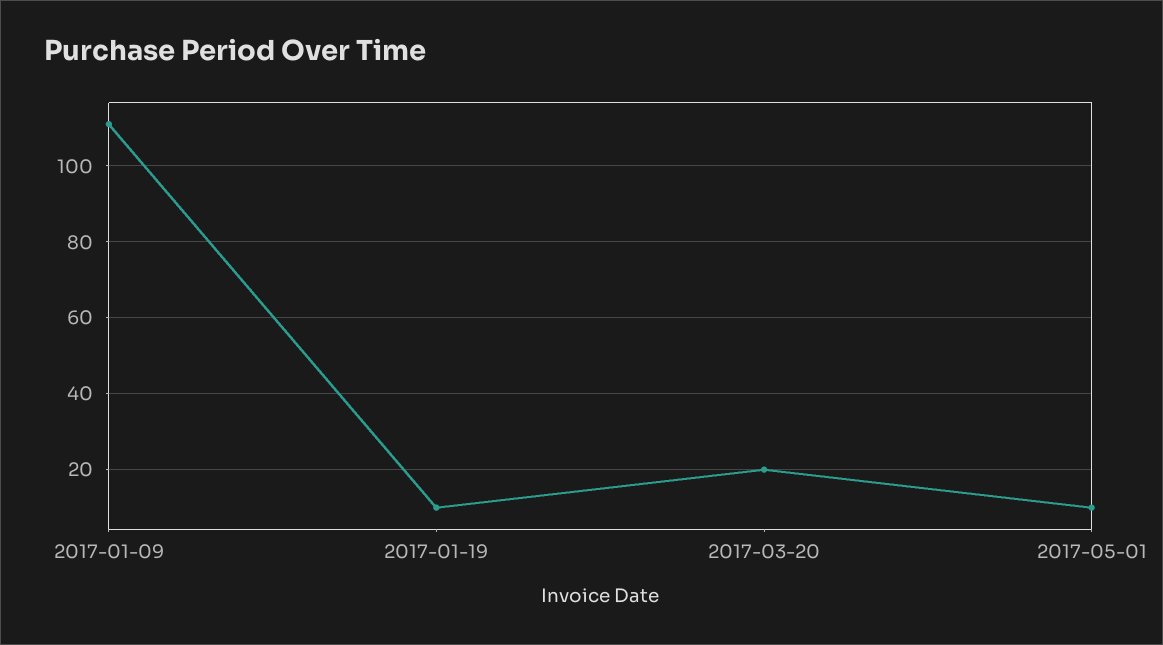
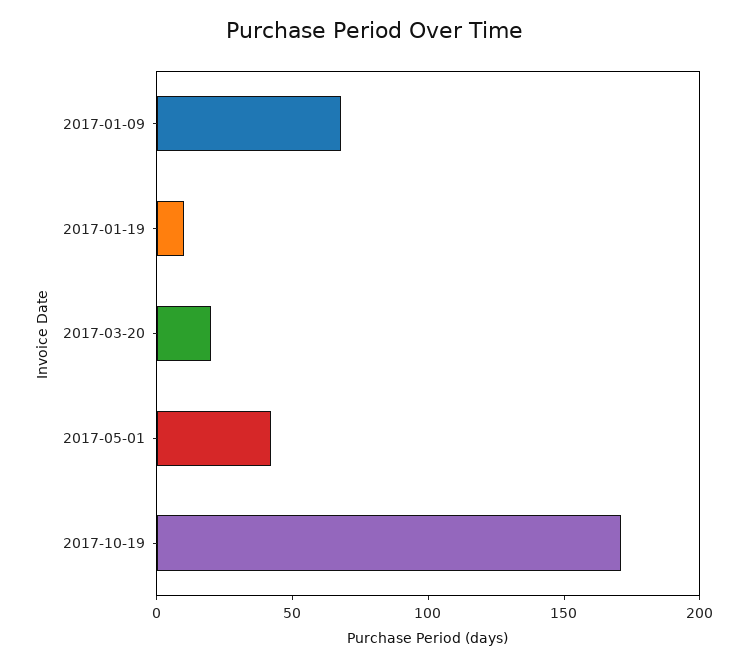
2017-01-09: 110 -> 70
2017-05-01: 10 -> 40
2017-10-19: none -> 170

